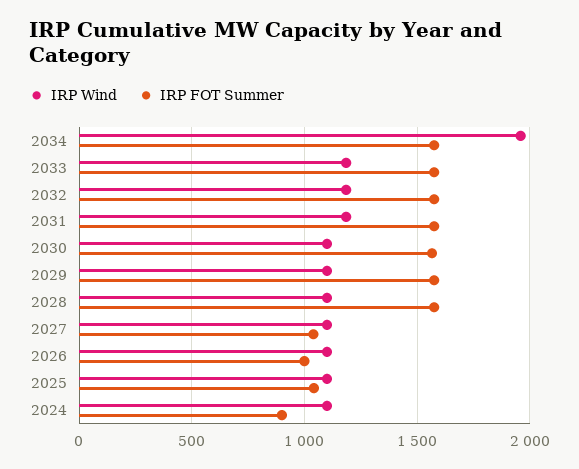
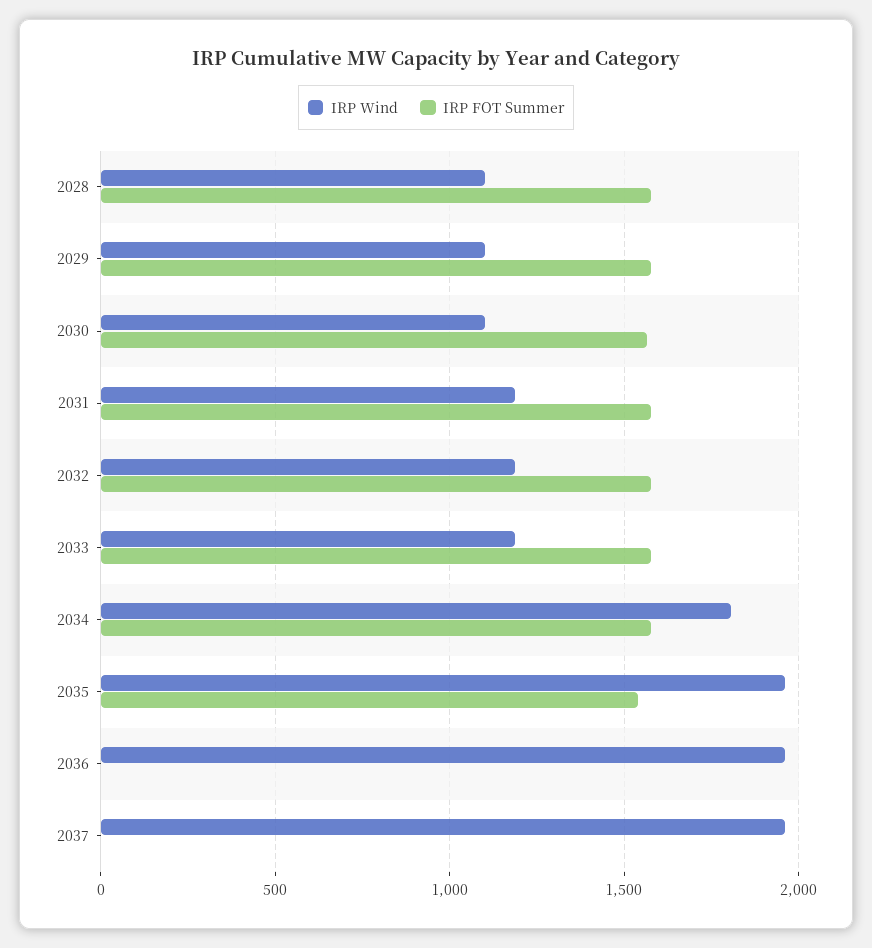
IRP Wind, 2034: 1950 -> 1800
IRP Wind, 2027: 1100 -> none
IRP FOT Summer, 2027: 1050 -> none
IRP Wind, 2026: 1100 -> none
IRP FOT Summer, 2026: 1000 -> none
IRP Wind, 2025: 1100 -> none
IRP FOT Summer, 2025: 1050 -> none
IRP Wind, 2024: 1100 -> none
IRP FOT Summer, 2024: 900 -> none
IRP Wind, 2035: none -> 1950
IRP FOT Summer, 2035: none -> 1550
IRP Wind, 2036: none -> 1950
IRP FOT Summer, 2036: none -> 0
IRP Wind, 2037: none -> 1950
IRP FOT Summer, 2037: none -> 0

